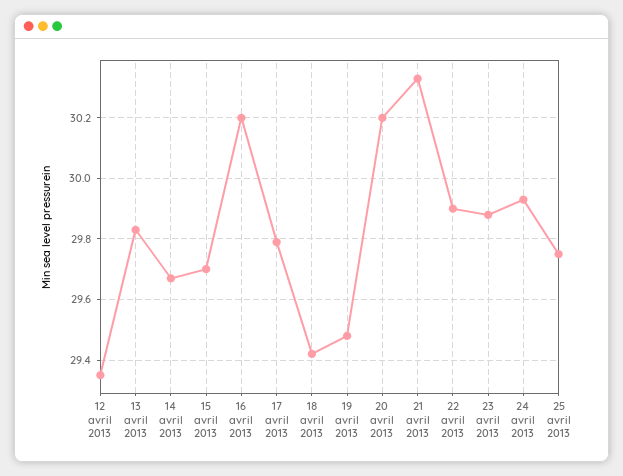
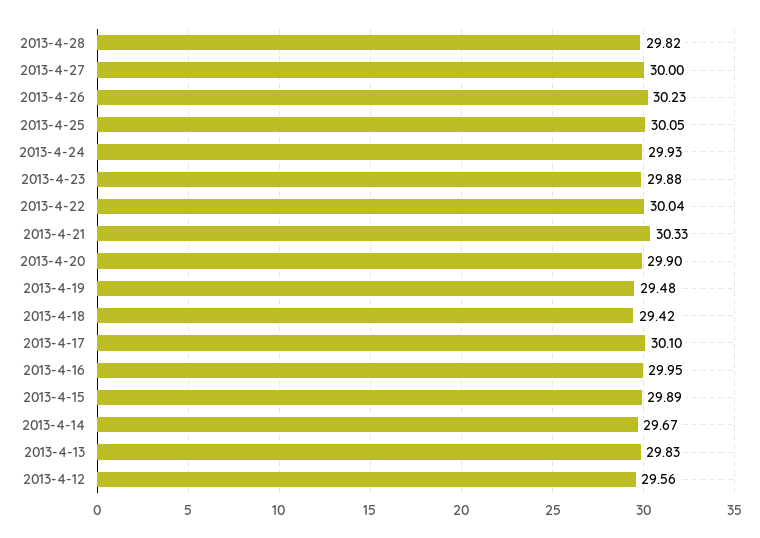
12 avril 2013: 29.35 -> 29.56
15 avril 2013: 29.7 -> 29.89
16 avril 2013: 30.2 -> 29.95
17 avril 2013: 29.8 -> 30.1
20 avril 2013: 30.2 -> 29.9
22 avril 2013: 29.9 -> 30.04
25 avril 2013: 29.75 -> 30.05
2013-4-28: none -> 29.82
2013-4-27: none -> 30
2013-4-26: none -> 30.23

